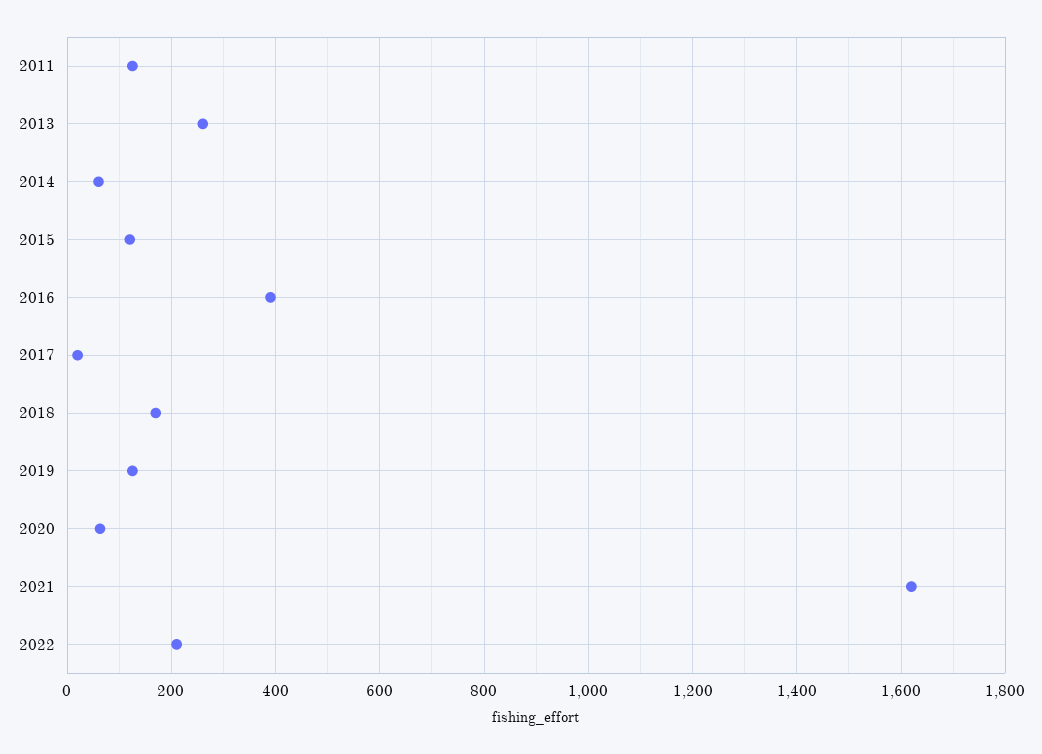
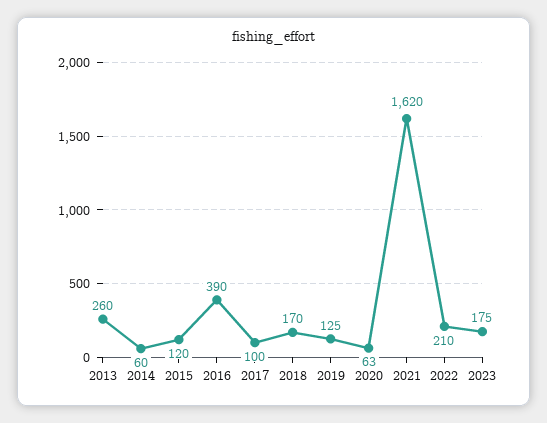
2011: 120 -> none
2017: 20 -> 100
2023: none -> 175

